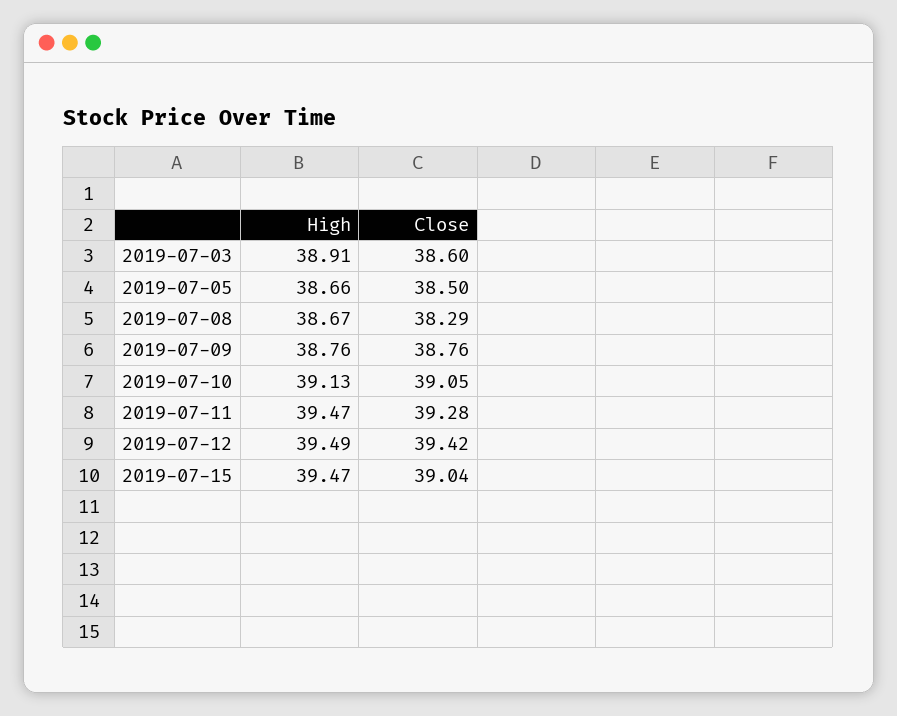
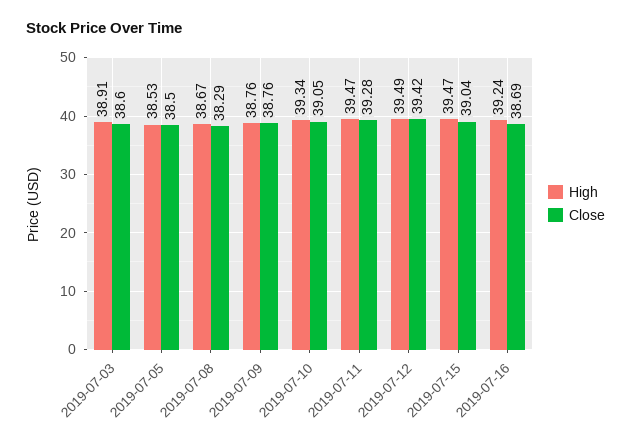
High, 2019-07-05: 38.66 -> 38.53
High, 2019-07-10: 39.13 -> 39.34
High, 2019-07-16: none -> 39.24
Close, 2019-07-16: none -> 38.69

